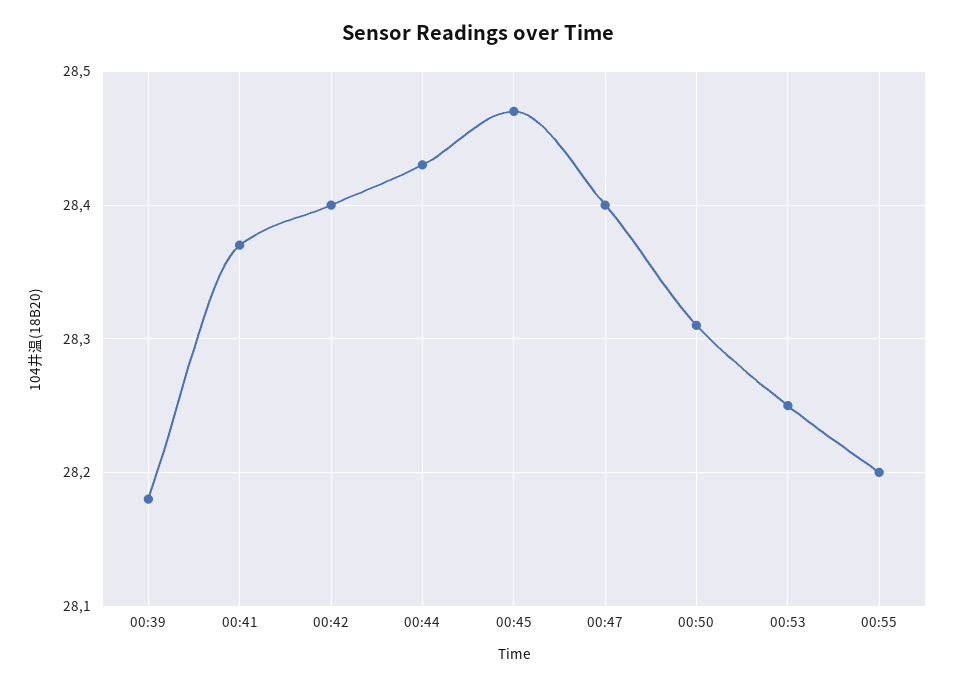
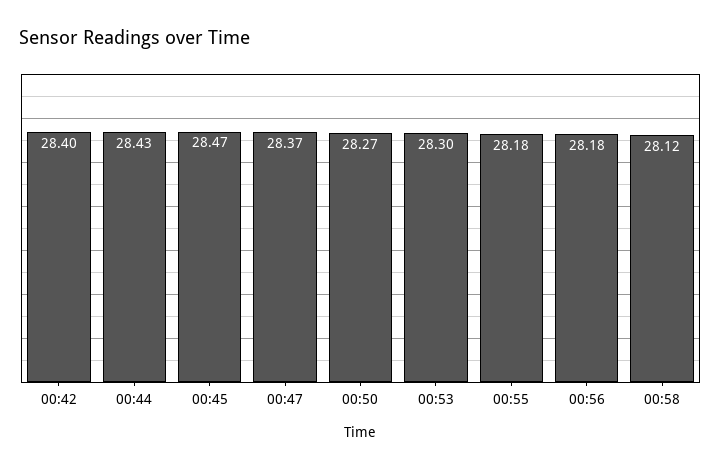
00:39: 28.18 -> none
00:41: 28.37 -> none
00:47: 28.4 -> 28.37
00:50: 28.31 -> 28.27
00:53: 28.25 -> 28.3
00:55: 28.2 -> 28.18
00:56: none -> 28.18
00:58: none -> 28.12

